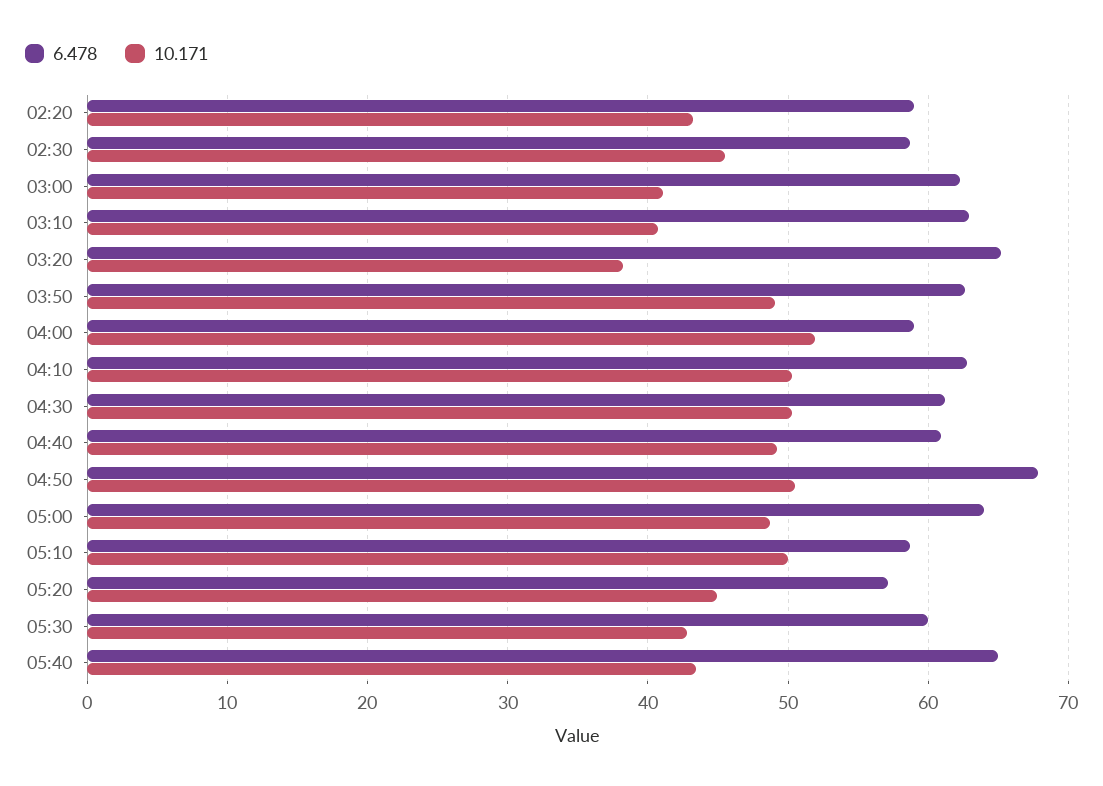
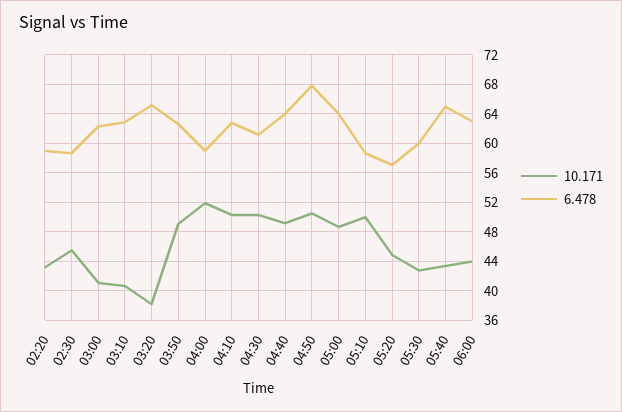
6.478, 04:40: 61 -> 64
10.171, 06:00: none -> 44
6.478, 06:00: none -> 63

